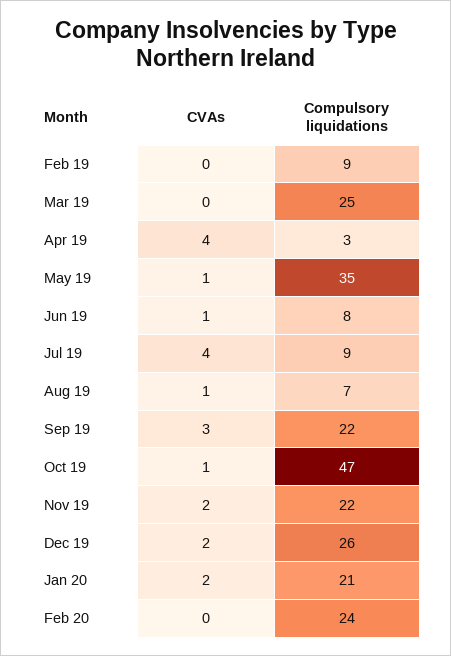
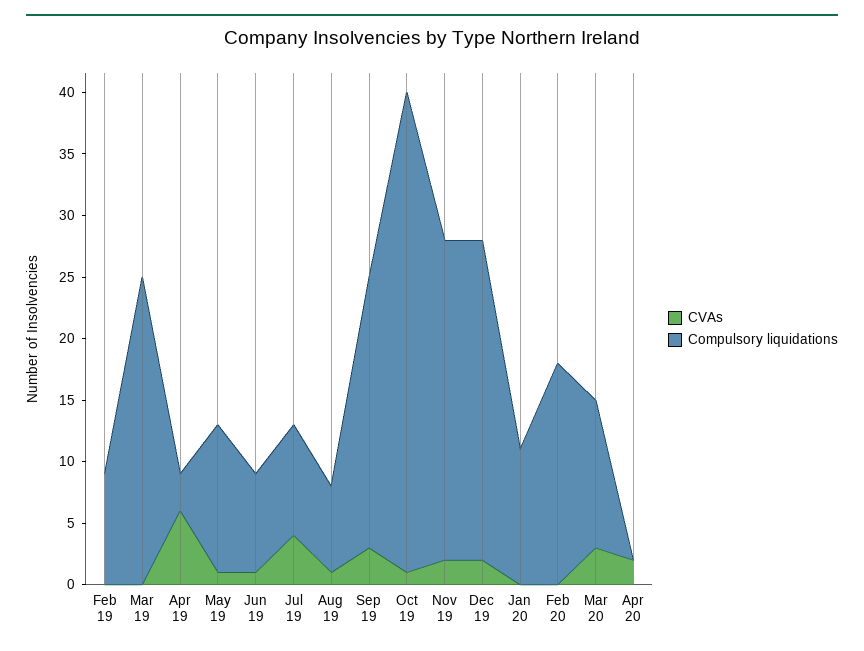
CVAs, Apr 19: 4 -> 6
Compulsory liquidations, May 19: 35 -> 12
Compulsory liquidations, Oct 19: 47 -> 39
Compulsory liquidations, Nov 19: 22 -> 26
CVAs, Jan 20: 2 -> 0
Compulsory liquidations, Jan 20: 21 -> 11
Compulsory liquidations, Feb 20: 24 -> 18
CVAs, Mar 20: none -> 3
Compulsory liquidations, Mar 20: none -> 12
CVAs, Apr 20: none -> 2
Compulsory liquidations, Apr 20: none -> 0

